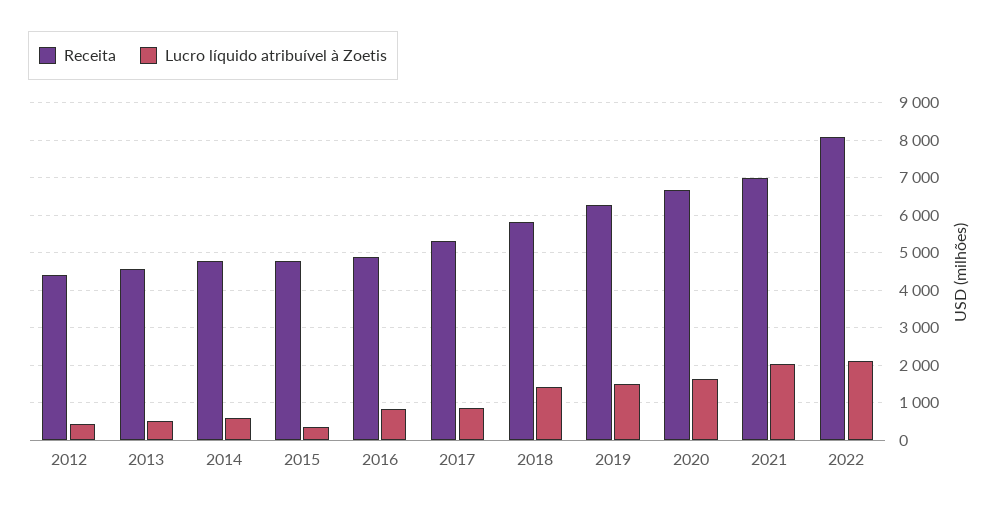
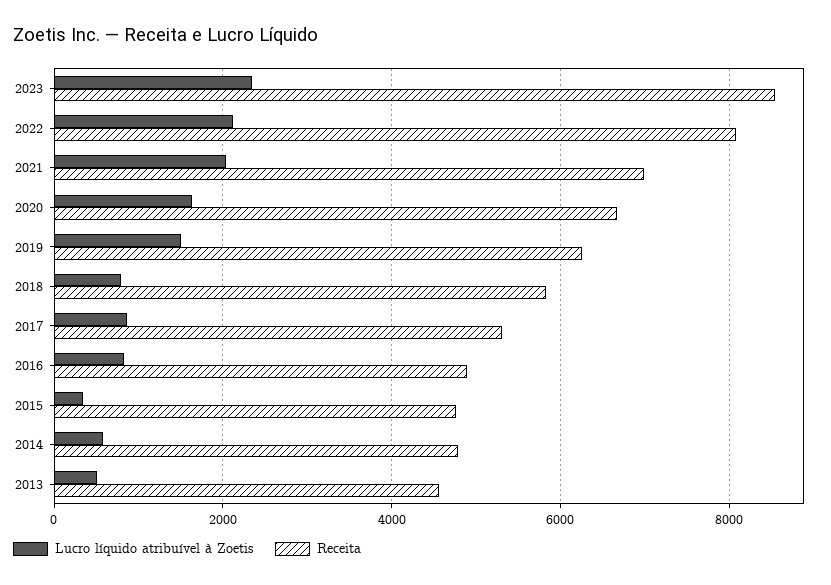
Receita, 2012: 4400 -> none
Lucro líquido atribuível à Zoetis, 2012: 400 -> none
Lucro líquido atribuível à Zoetis, 2018: 1400 -> 800
Lucro líquido atribuível à Zoetis, 2023: none -> 2400
Receita, 2023: none -> 8600

